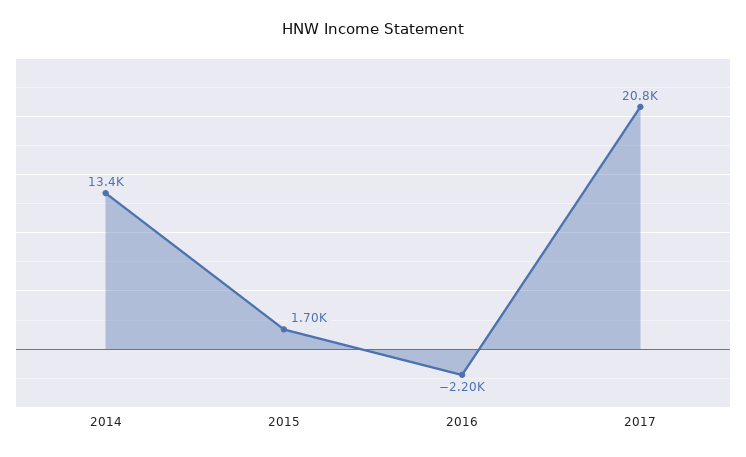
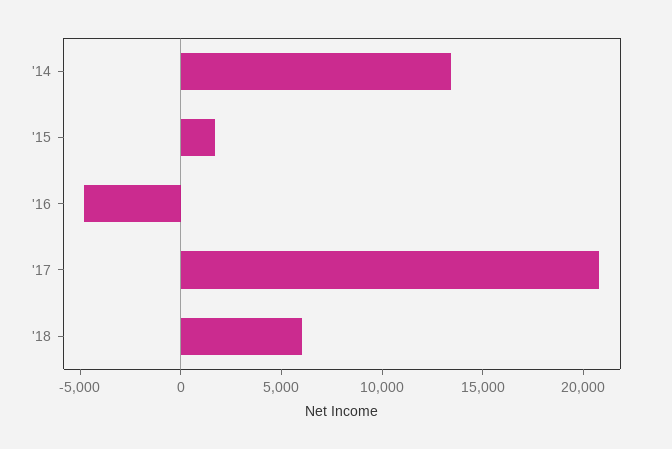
2016: -2200 -> -5000
'18: none -> 6000

